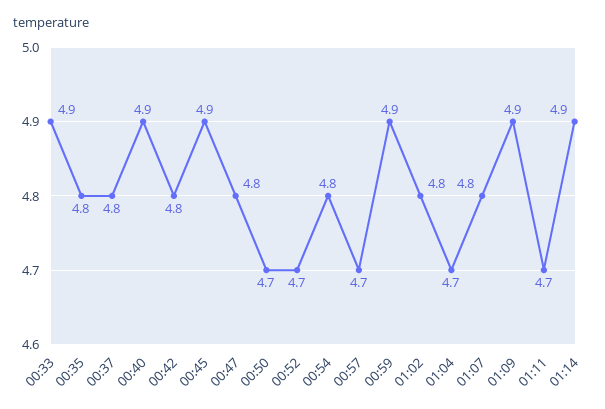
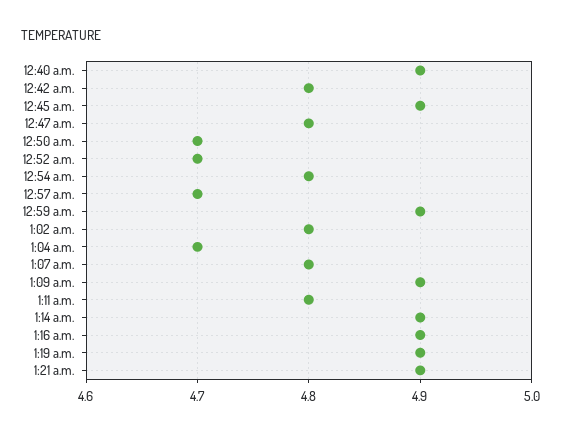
00:33: 4.9 -> none
00:35: 4.8 -> none
00:37: 4.8 -> none
01:11: 4.7 -> 4.8
1:16 a.m.: none -> 4.9
1:19 a.m.: none -> 4.9
1:21 a.m.: none -> 4.9

